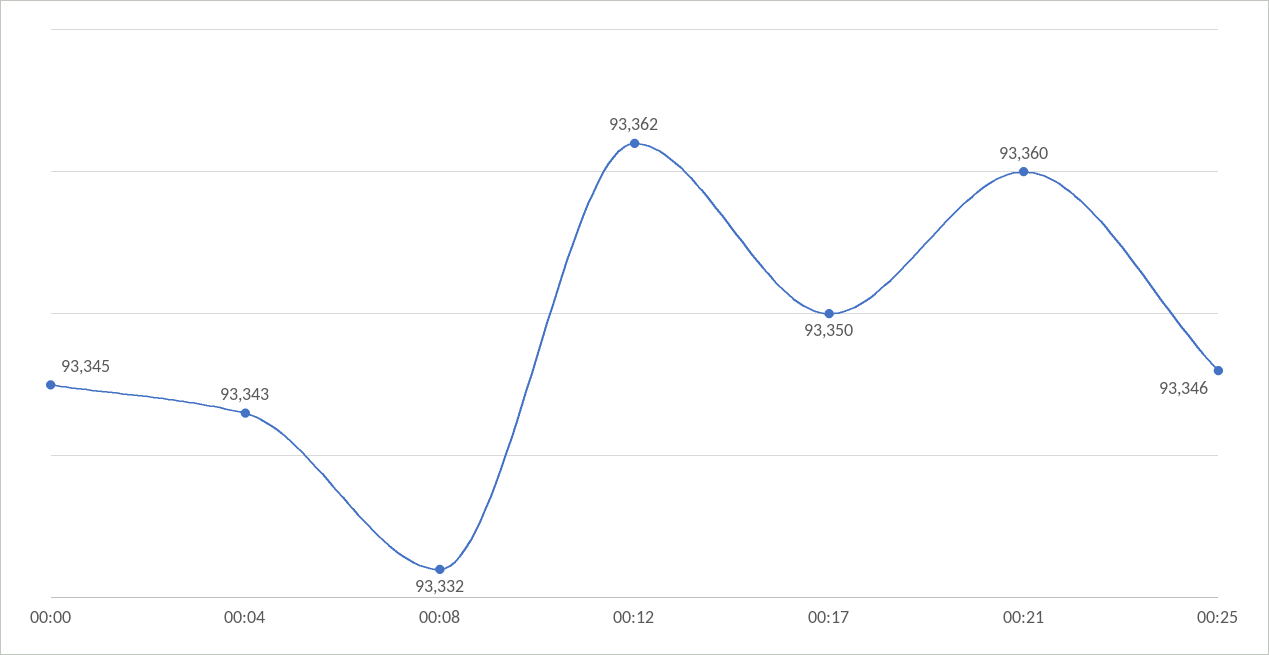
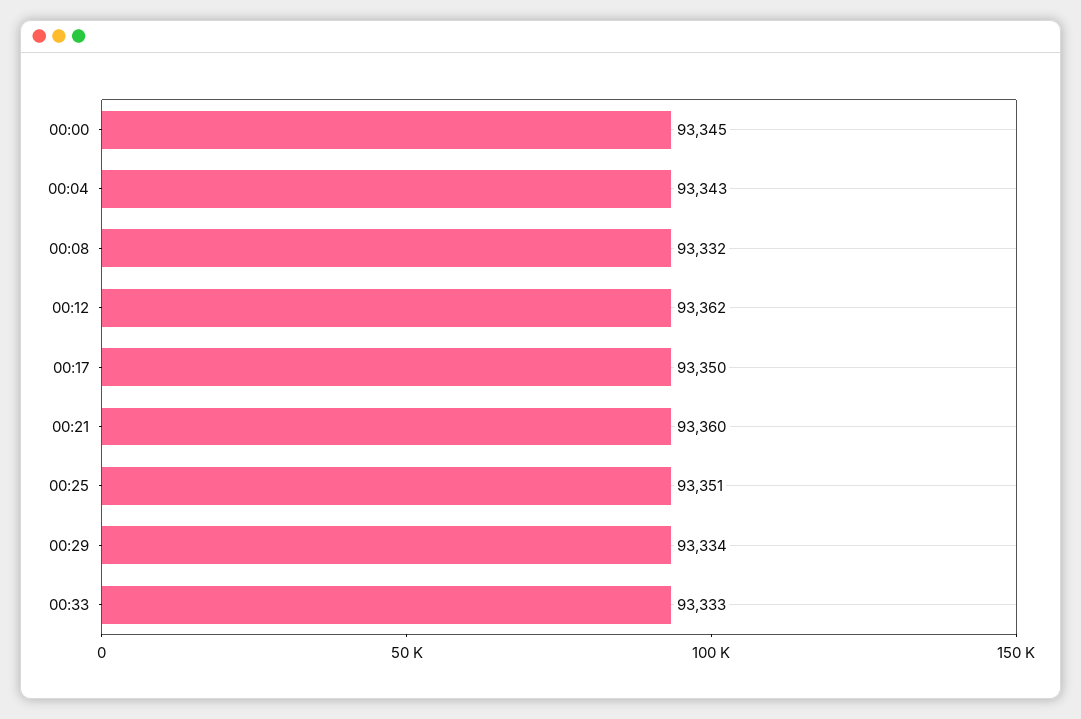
00:25: 93346 -> 93351
00:29: none -> 93334
00:33: none -> 93333

